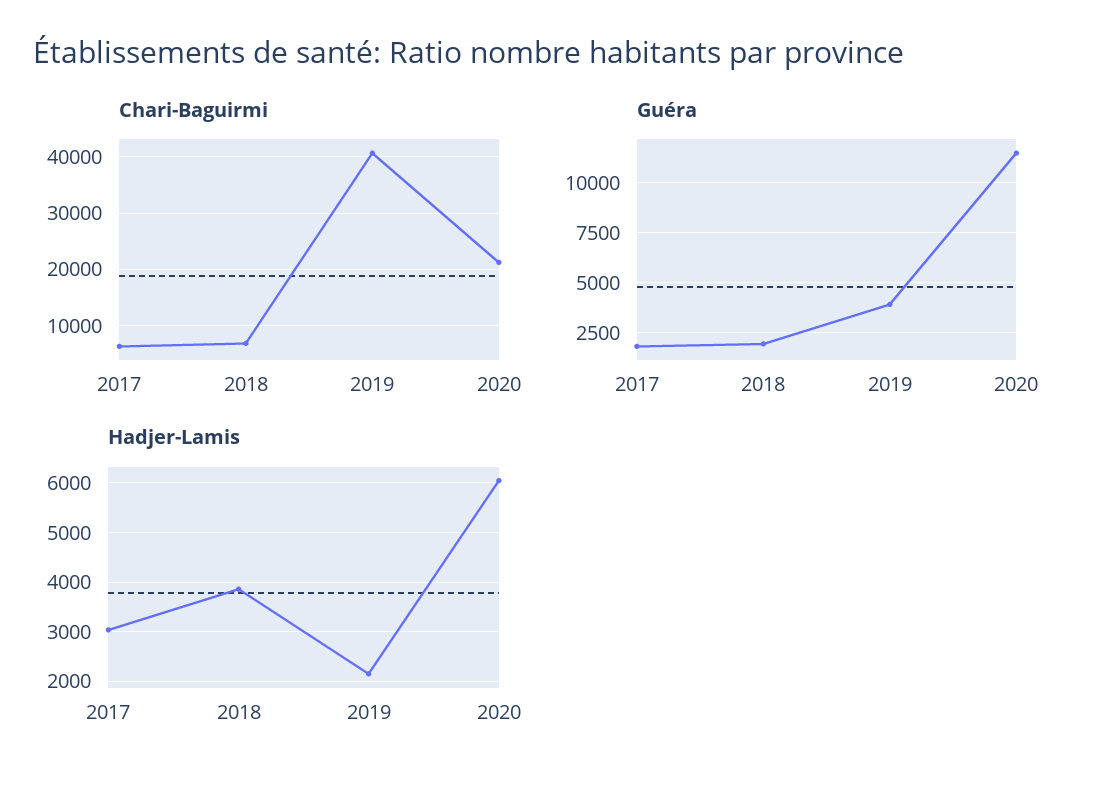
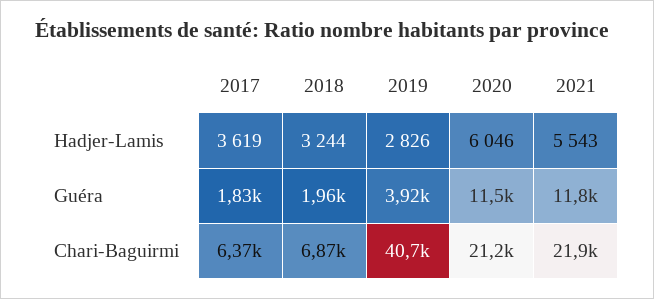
Hadjer-Lamis, 2017: 3000 -> 3619
Hadjer-Lamis, 2018: 3800 -> 3244
Hadjer-Lamis, 2019: 2200 -> 2826
Hadjer-Lamis, 2021: none -> 5543
Guéra, 2021: none -> 11800
Chari-Baguirmi, 2021: none -> 21900

